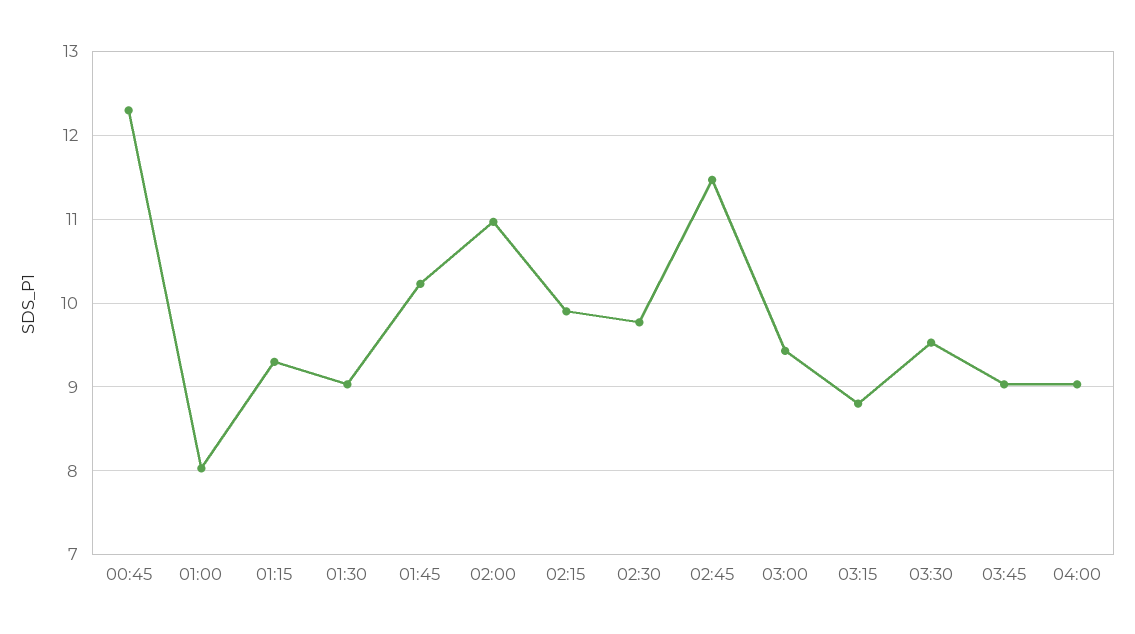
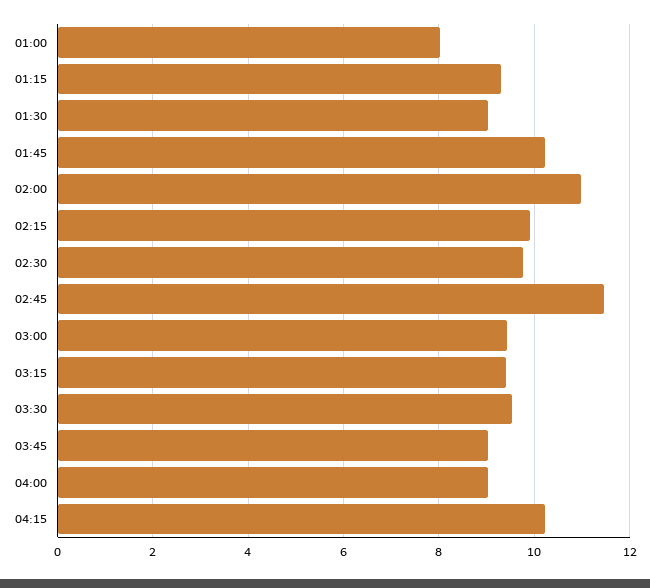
00:45: 12.3 -> none
03:15: 8.8 -> 9.4
04:15: none -> 10.2

